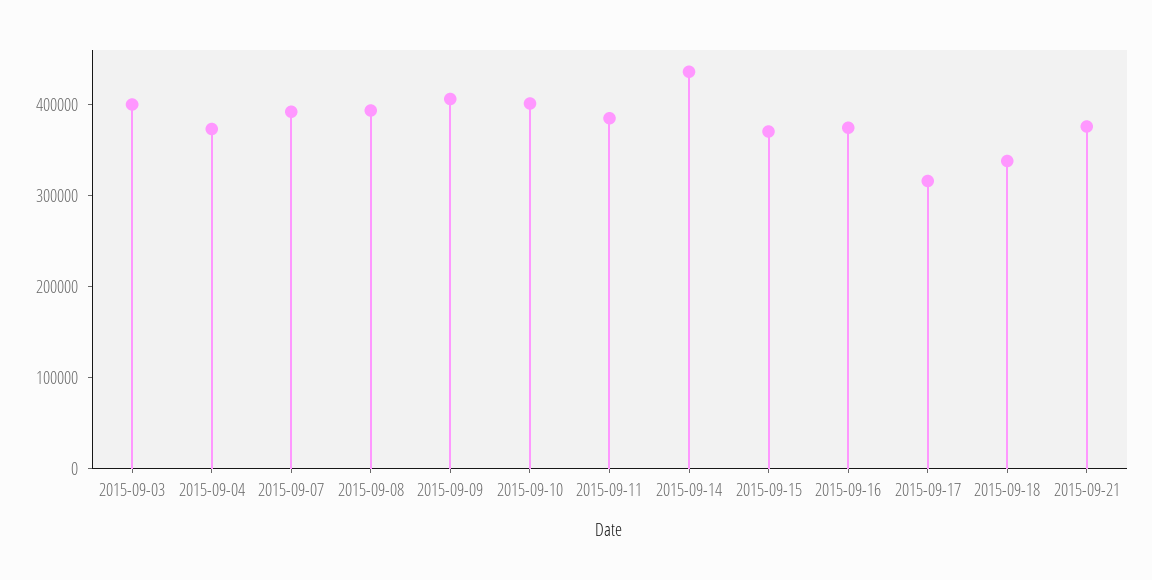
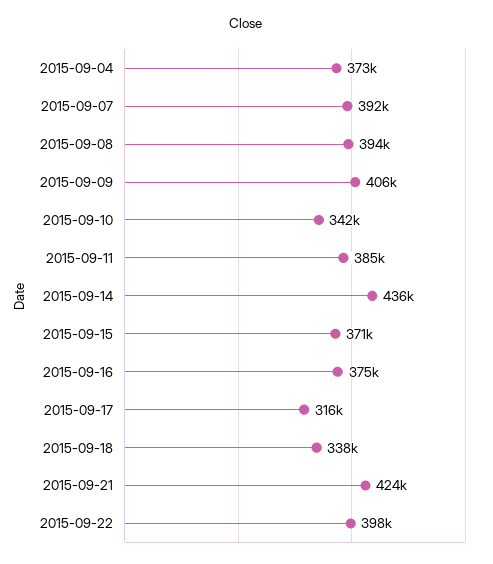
2015-09-03: 400000 -> none
2015-09-10: 400000 -> 342000
2015-09-21: 380000 -> 424000
2015-09-22: none -> 398000

